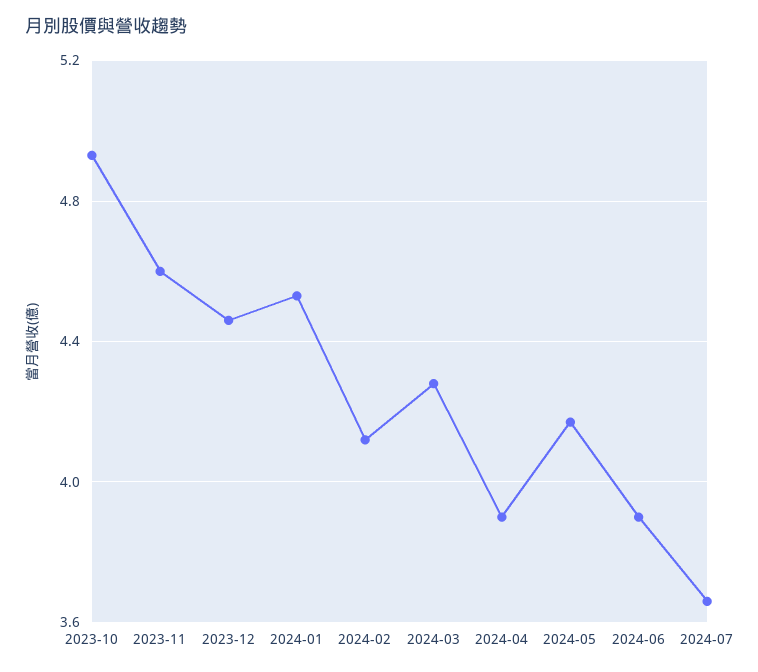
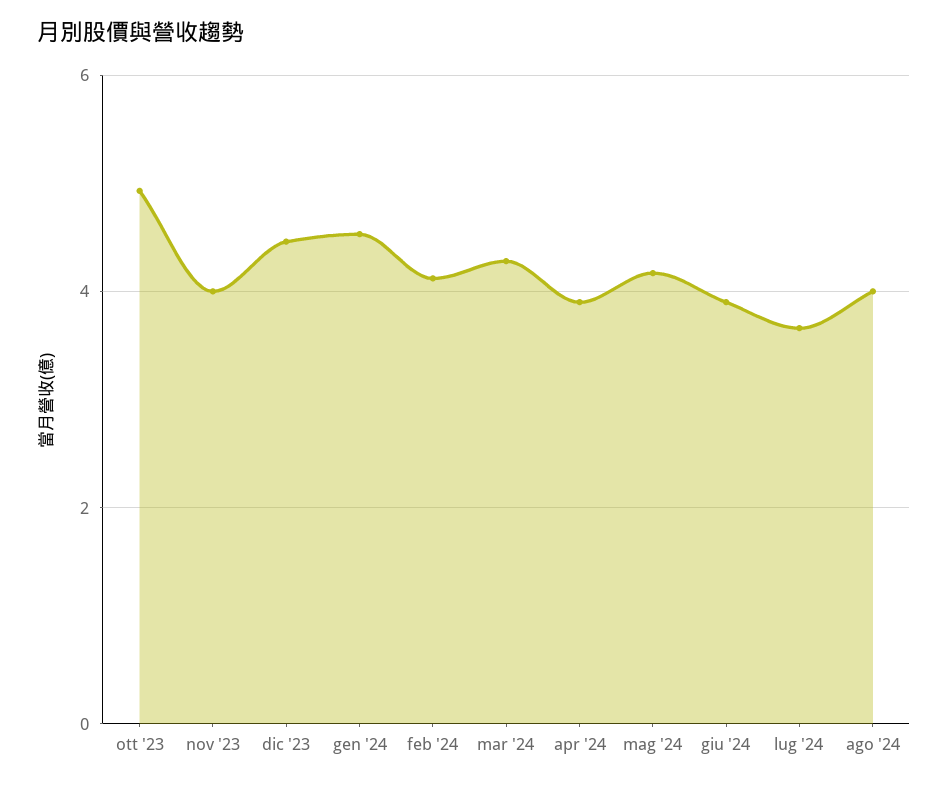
2023-11: 4.6 -> 4
ago '24: none -> 4

